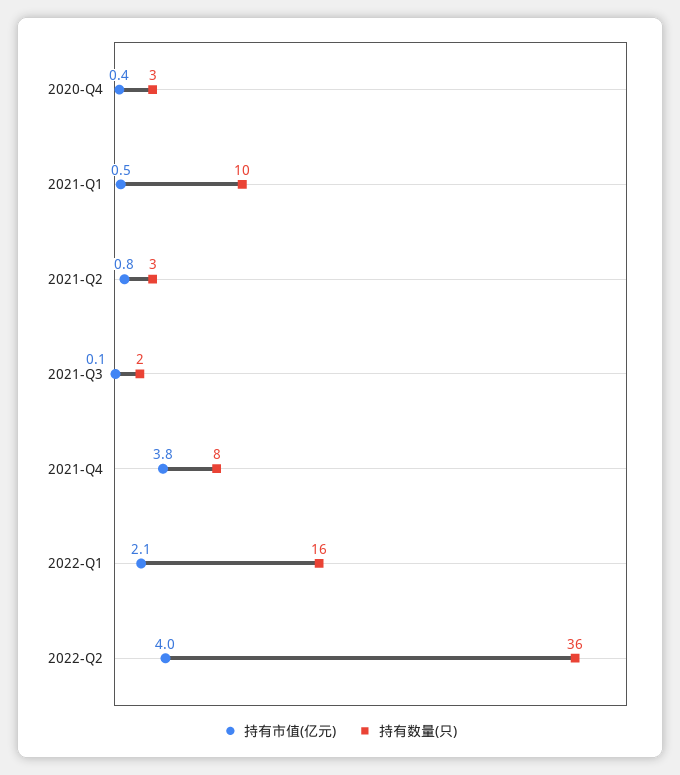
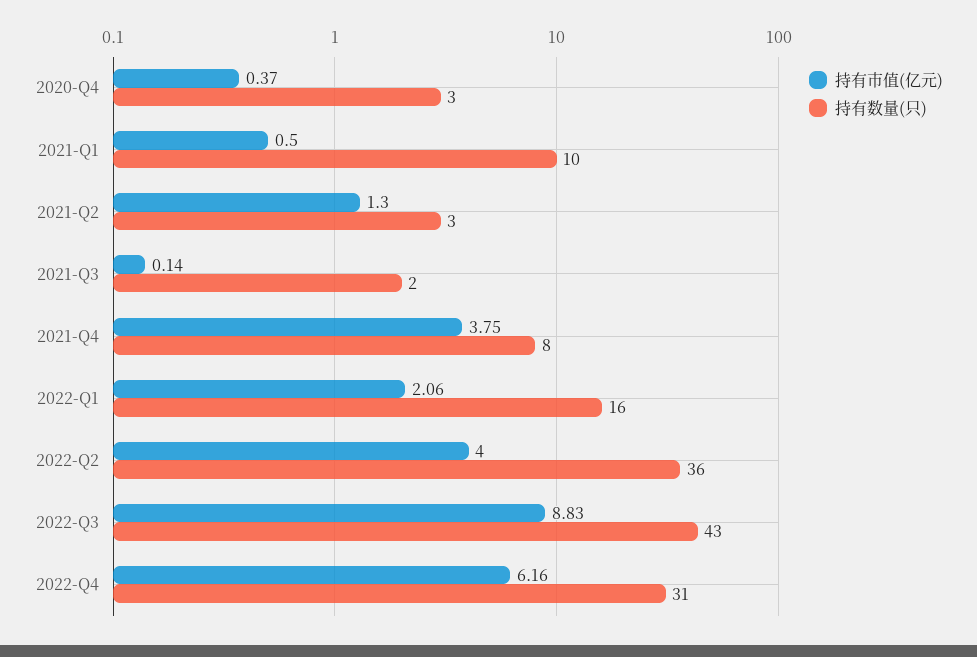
持有市值(亿元), 2021-Q2: 0.8 -> 1.3
持有市值(亿元), 2022-Q3: none -> 8.83
持有数量(只), 2022-Q3: none -> 43
持有市值(亿元), 2022-Q4: none -> 6.16
持有数量(只), 2022-Q4: none -> 31

